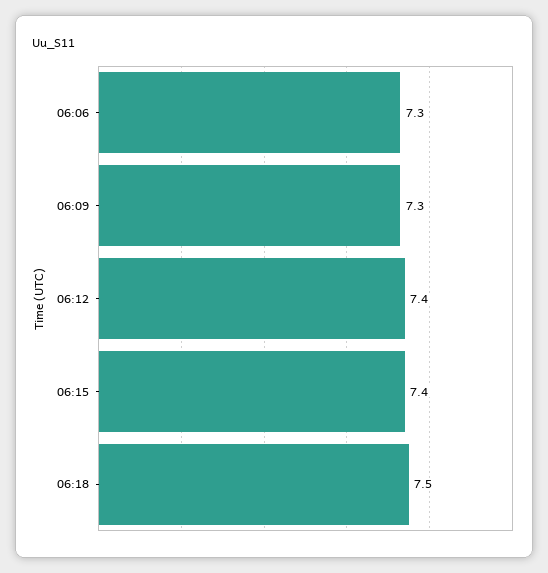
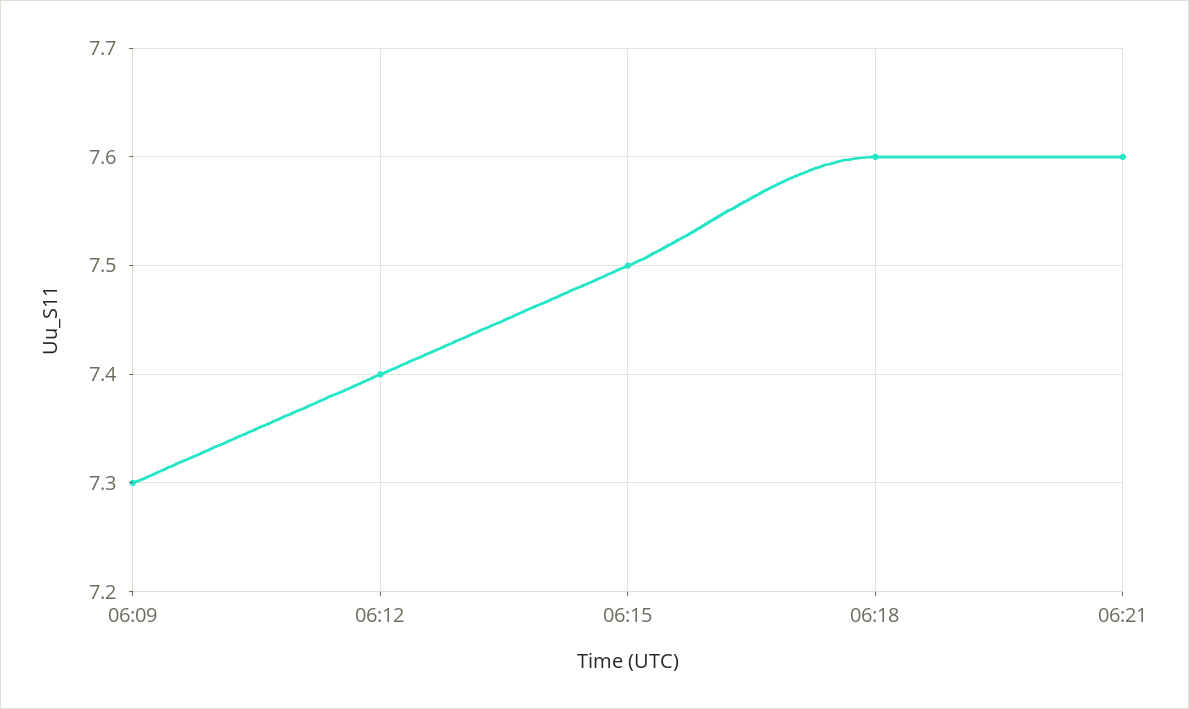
06:06: 7.3 -> none
06:15: 7.4 -> 7.5
06:18: 7.5 -> 7.6
06:21: none -> 7.6

